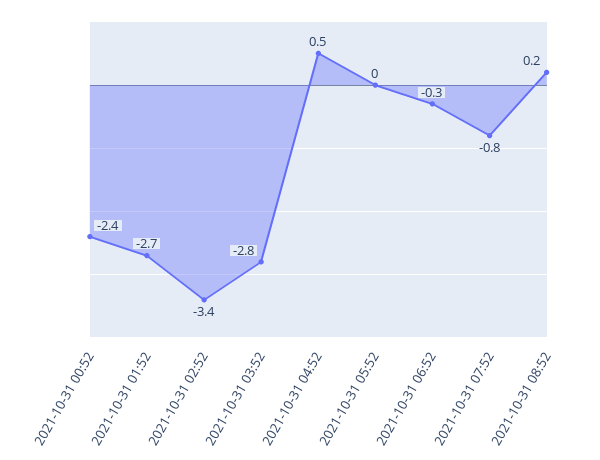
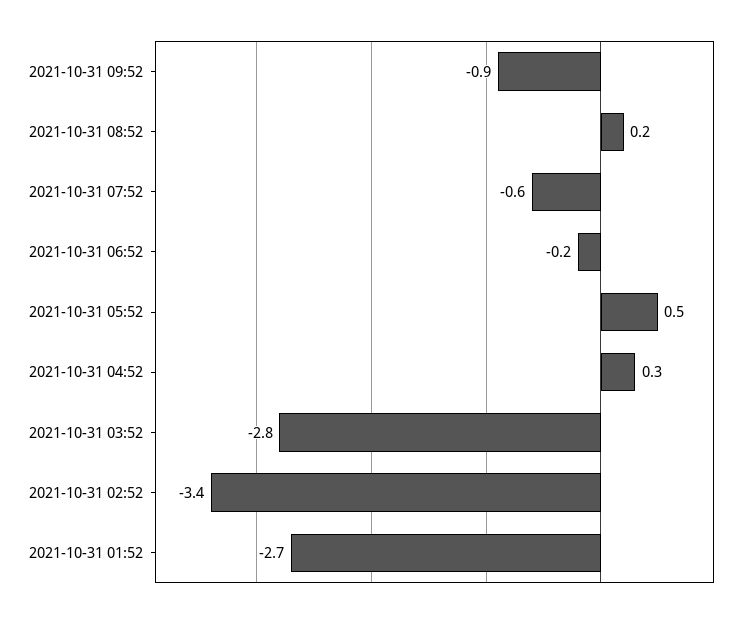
2021-10-31 00:52: -2.4 -> none
2021-10-31 04:52: 0.5 -> 0.3
2021-10-31 05:52: 0 -> 0.5
2021-10-31 06:52: -0.3 -> -0.2
2021-10-31 07:52: -0.8 -> -0.6
2021-10-31 09:52: none -> -0.9

